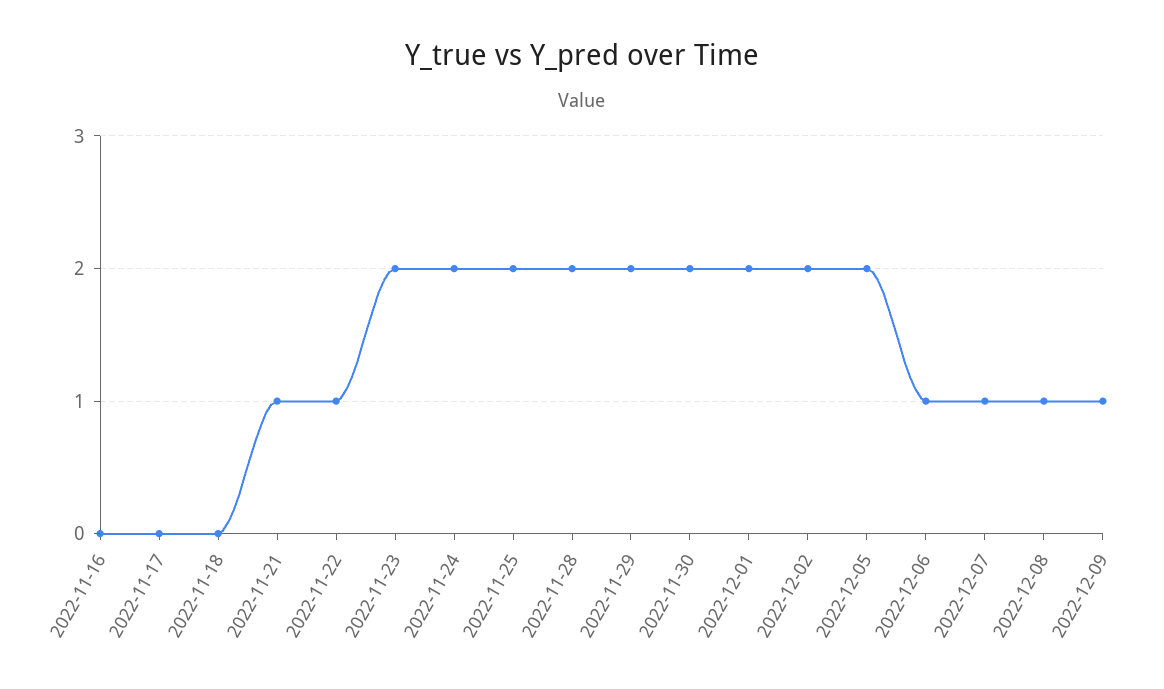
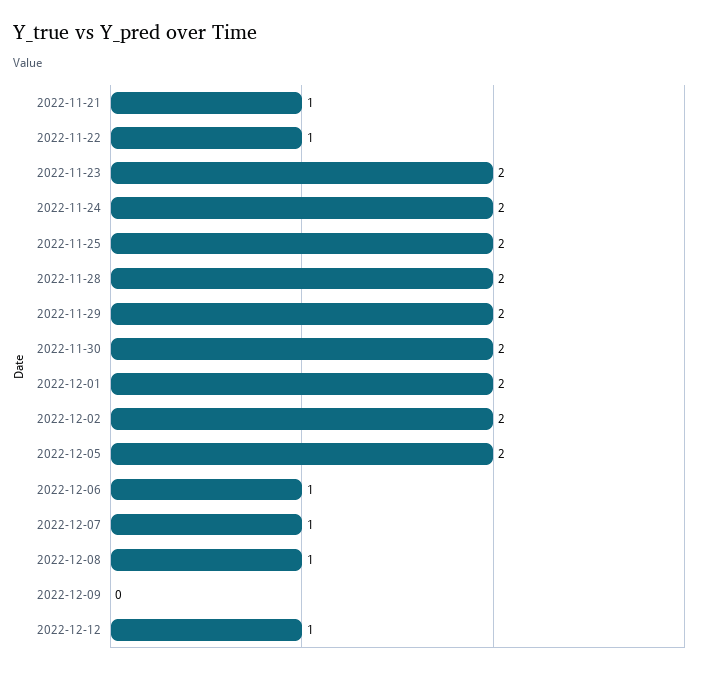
2022-11-16: 0 -> none
2022-11-17: 0 -> none
2022-11-18: 0 -> none
2022-12-09: 1 -> 0
2022-12-12: none -> 1

